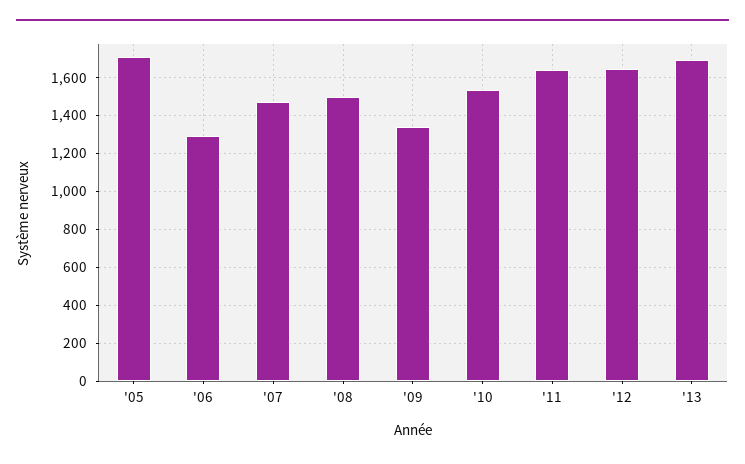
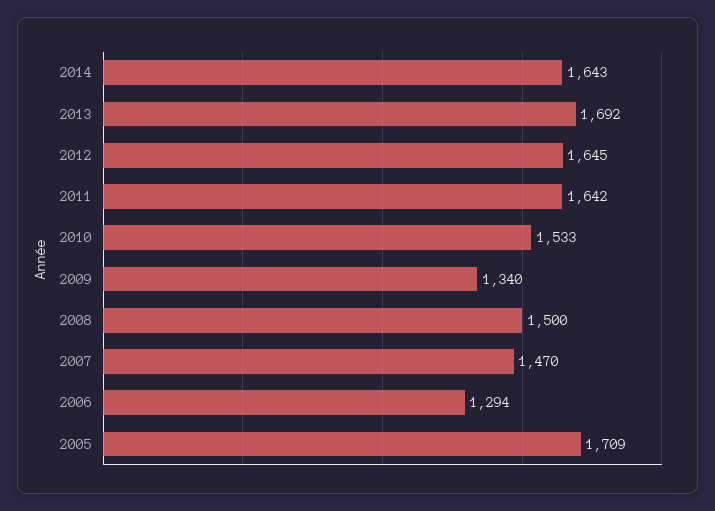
2014: none -> 1643

